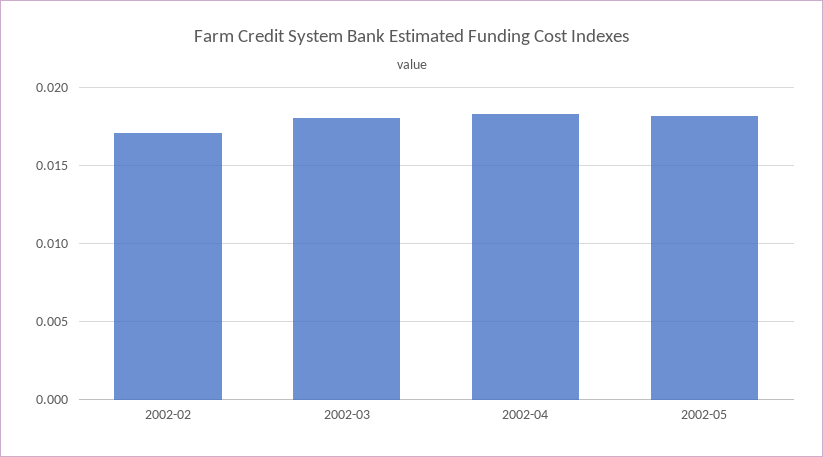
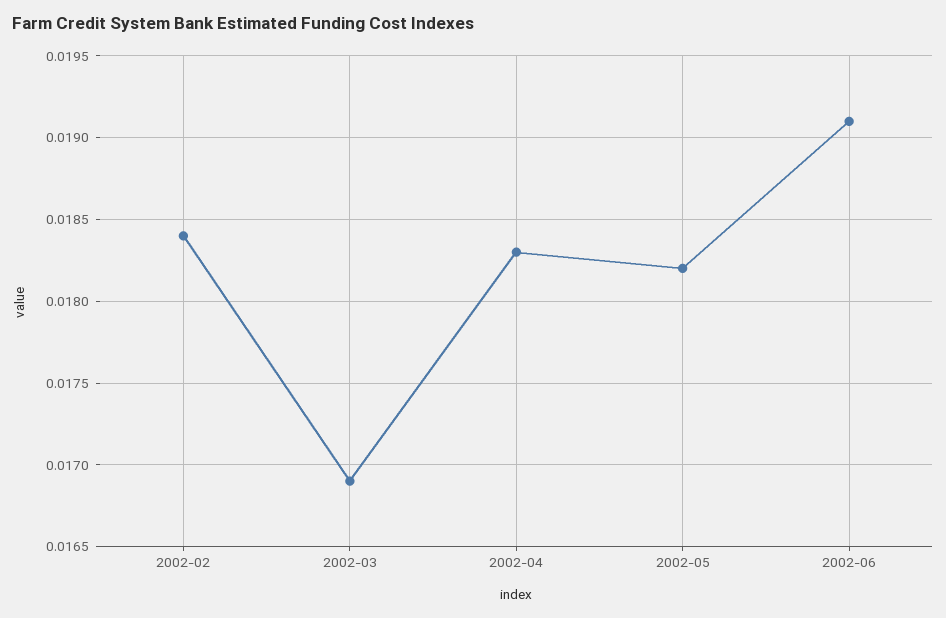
2002-02: 0.017 -> 0.0184
2002-03: 0.018 -> 0.0169
2002-06: none -> 0.0191

